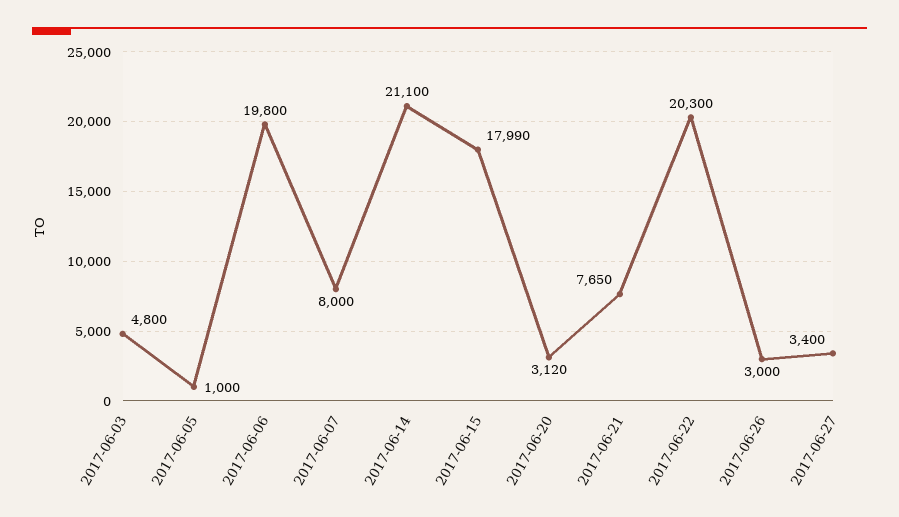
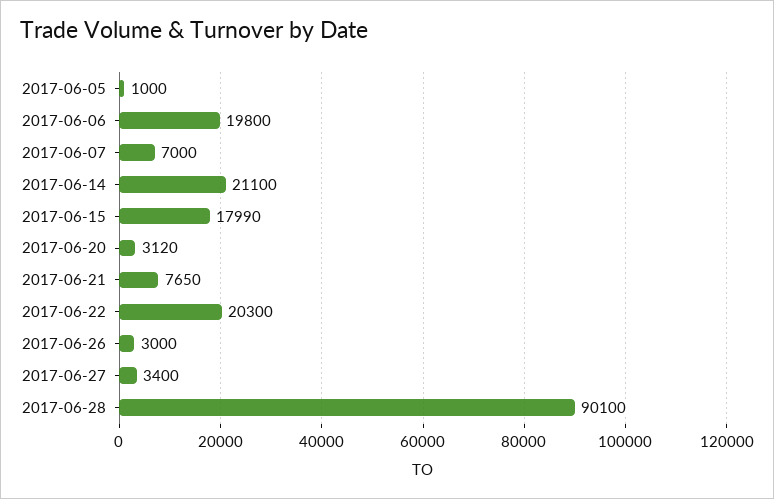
2017-06-03: 4800 -> none
2017-06-07: 8000 -> 7000
2017-06-28: none -> 90100

